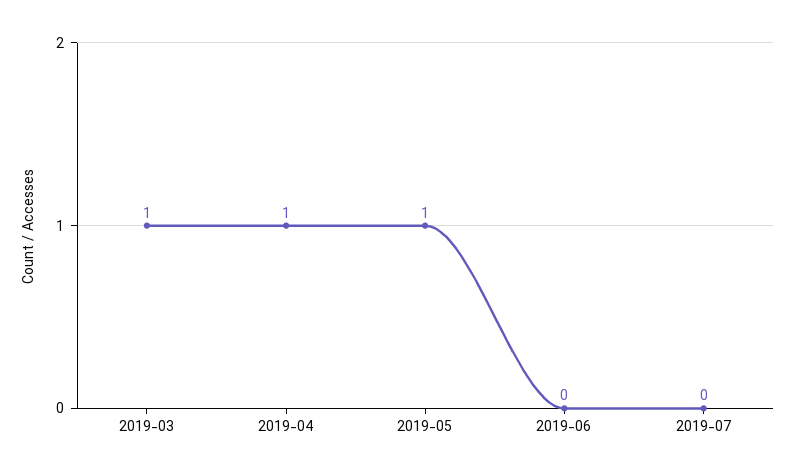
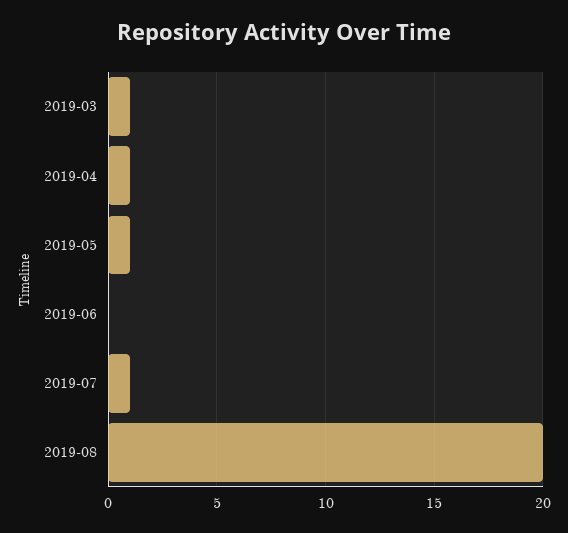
2019-07: 0 -> 1
2019-08: none -> 20

